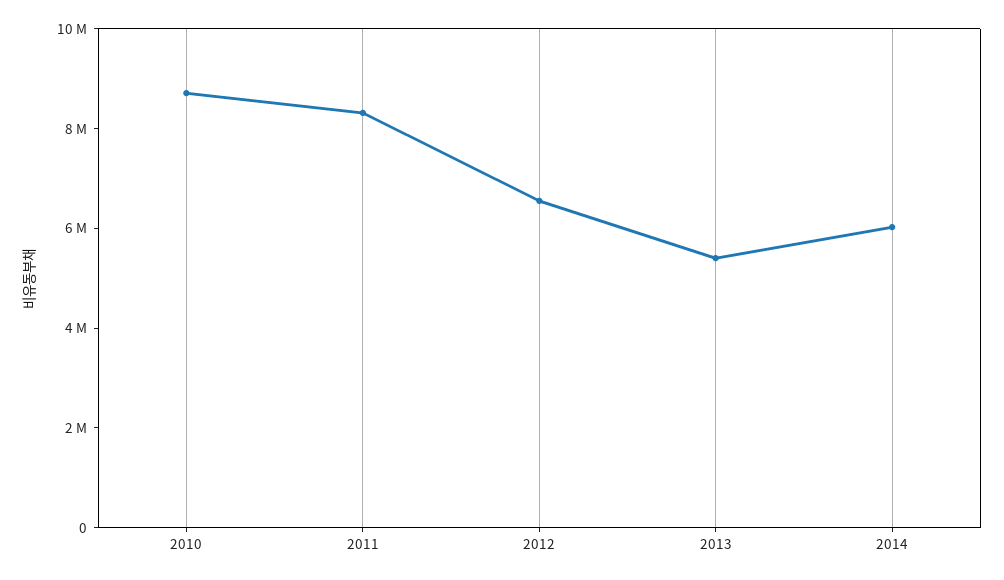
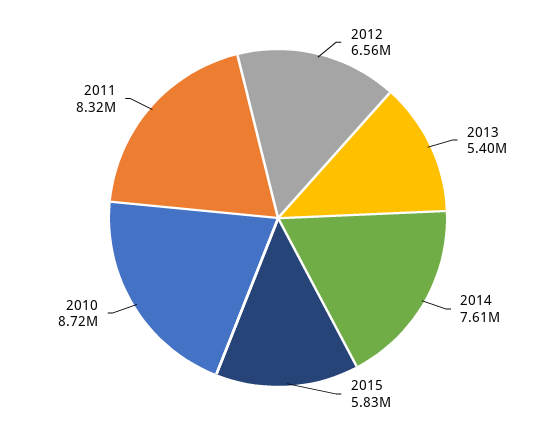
2014: 6000000 -> 7610000
2015: none -> 5830000

